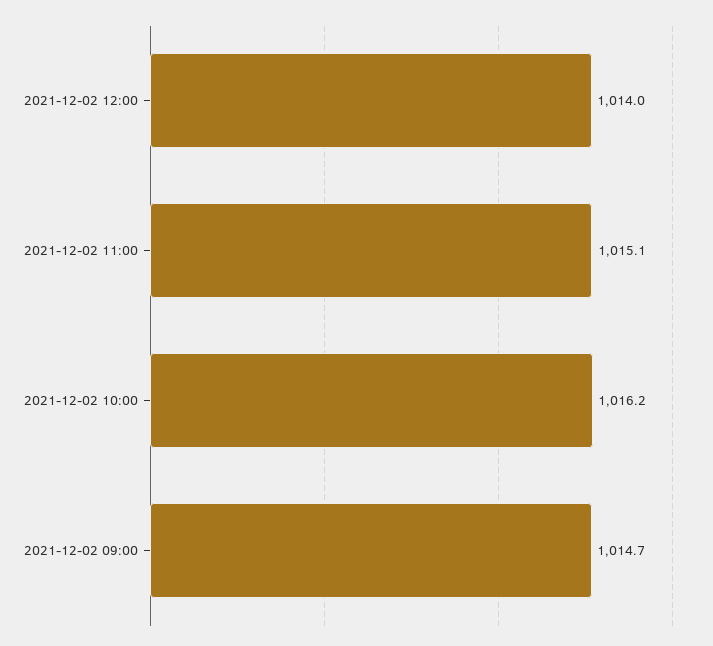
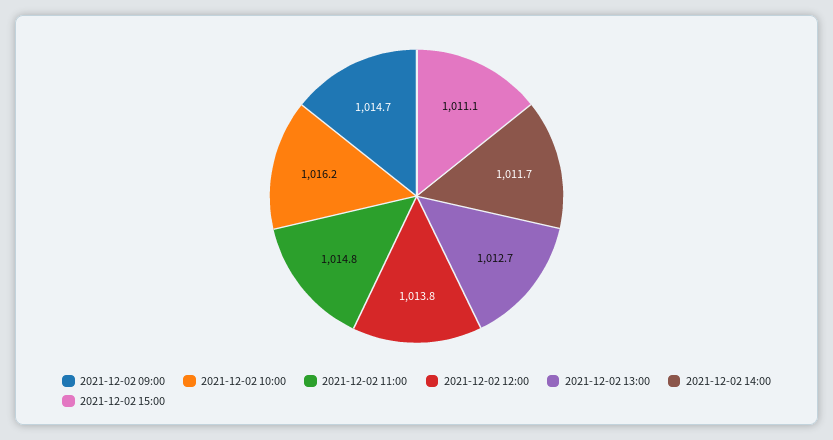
2021-12-02 12:00: 1014 -> 1013.8
2021-12-02 11:00: 1015.1 -> 1014.8
2021-12-02 13:00: none -> 1012.7
2021-12-02 14:00: none -> 1011.7
2021-12-02 15:00: none -> 1011.1

